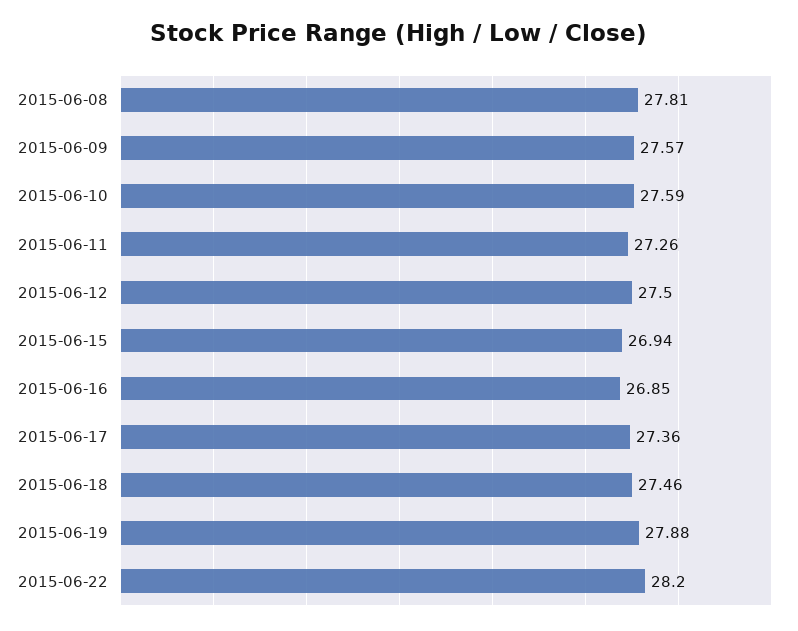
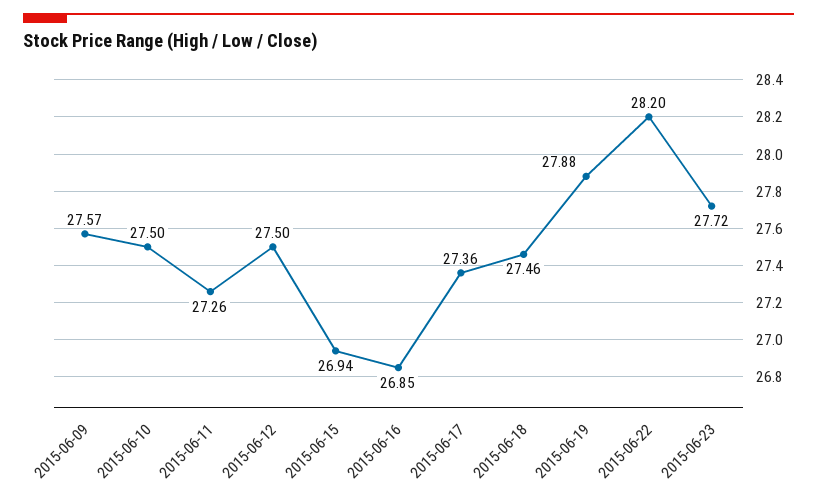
2015-06-08: 27.81 -> none
2015-06-10: 27.59 -> 27.5
2015-06-23: none -> 27.72

